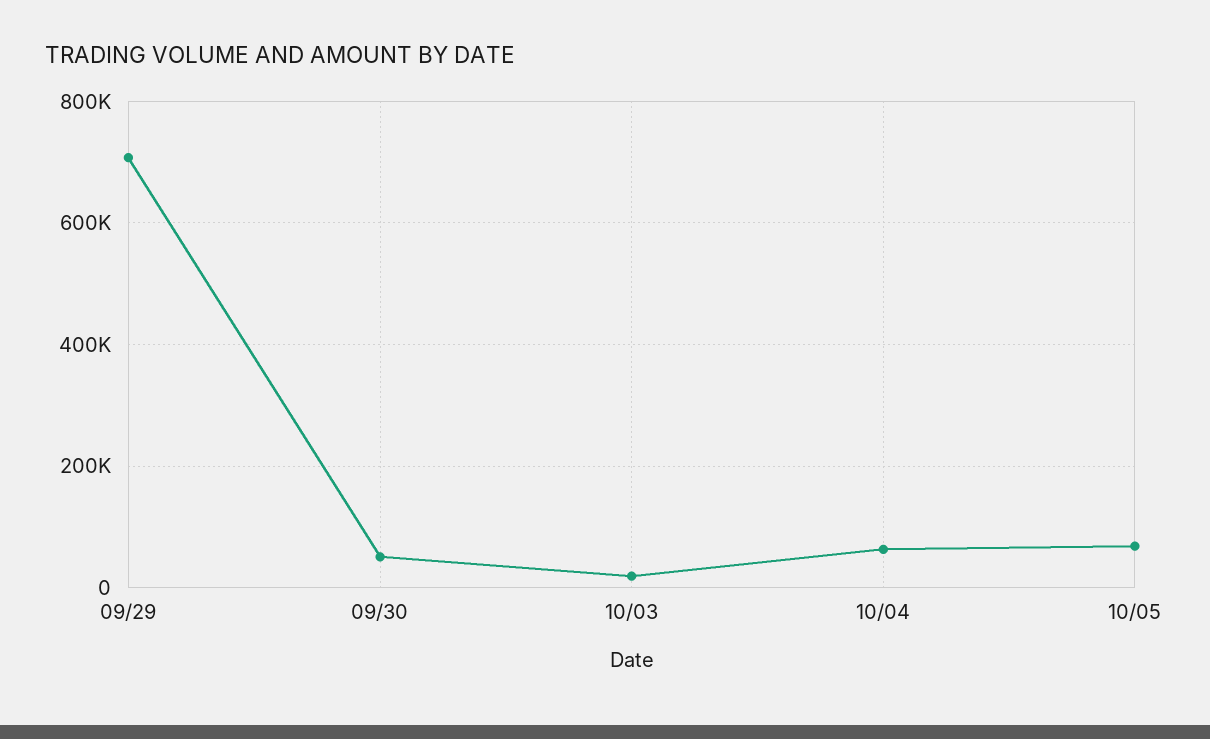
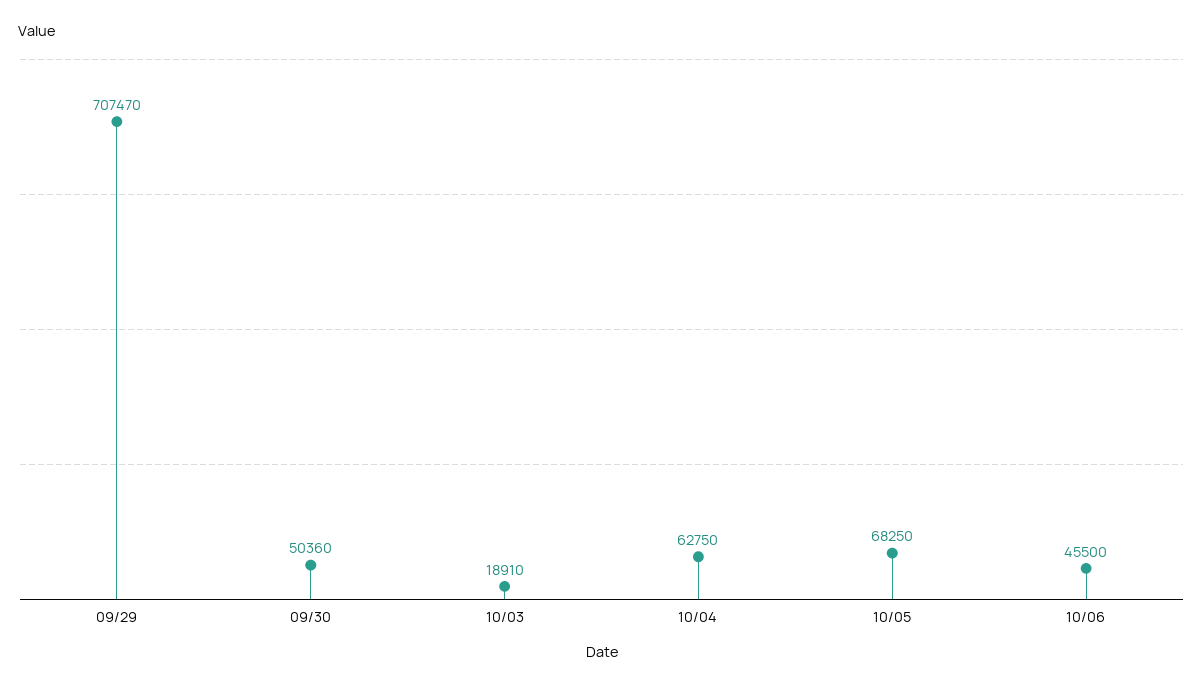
10/06: none -> 45500

